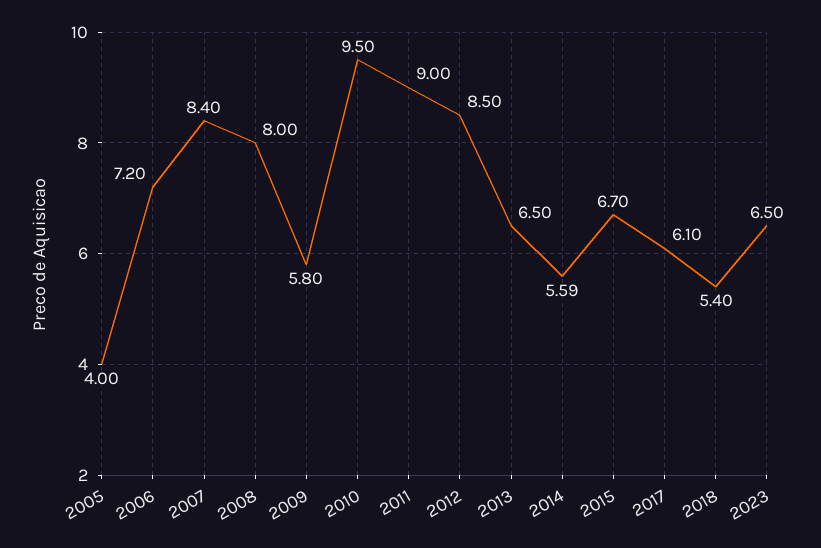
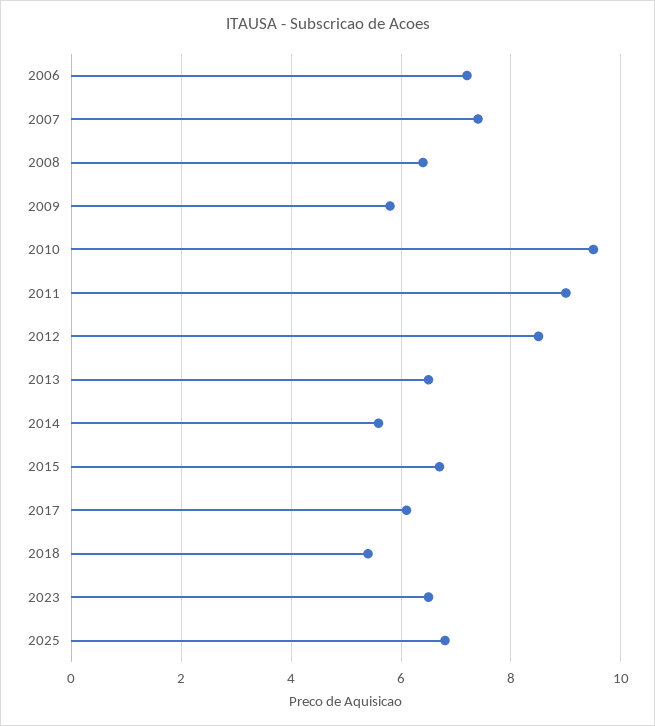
2005: 4 -> none
2007: 8.4 -> 7.4
2008: 8 -> 6.4
2025: none -> 6.8

